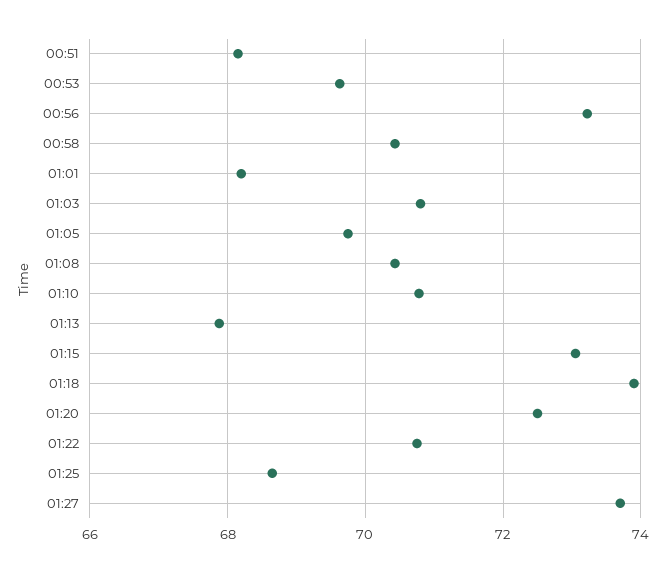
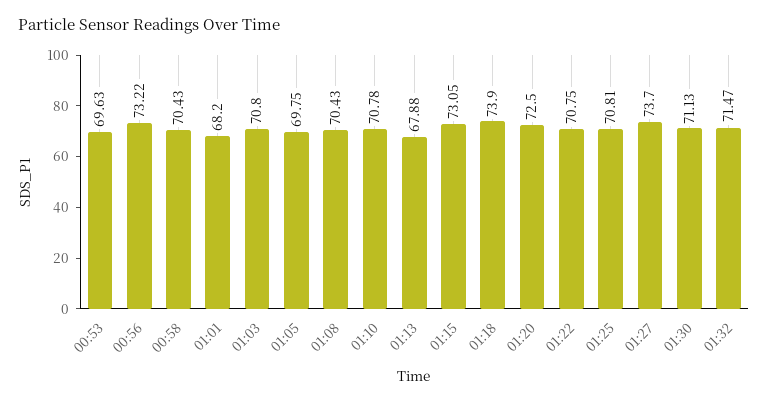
00:51: 68.2 -> none
01:25: 68.6 -> 70.81
01:30: none -> 71.13
01:32: none -> 71.47

